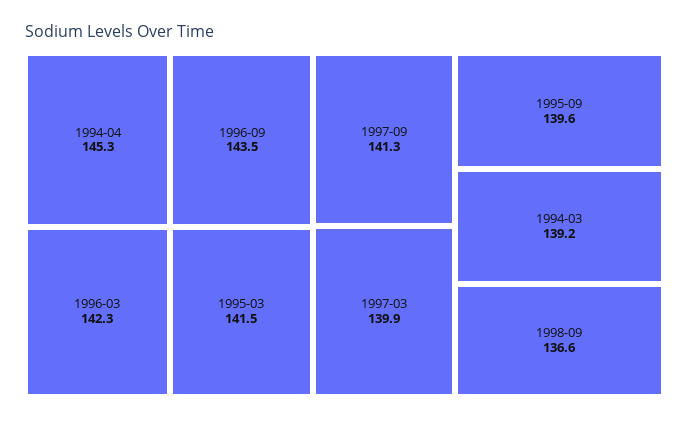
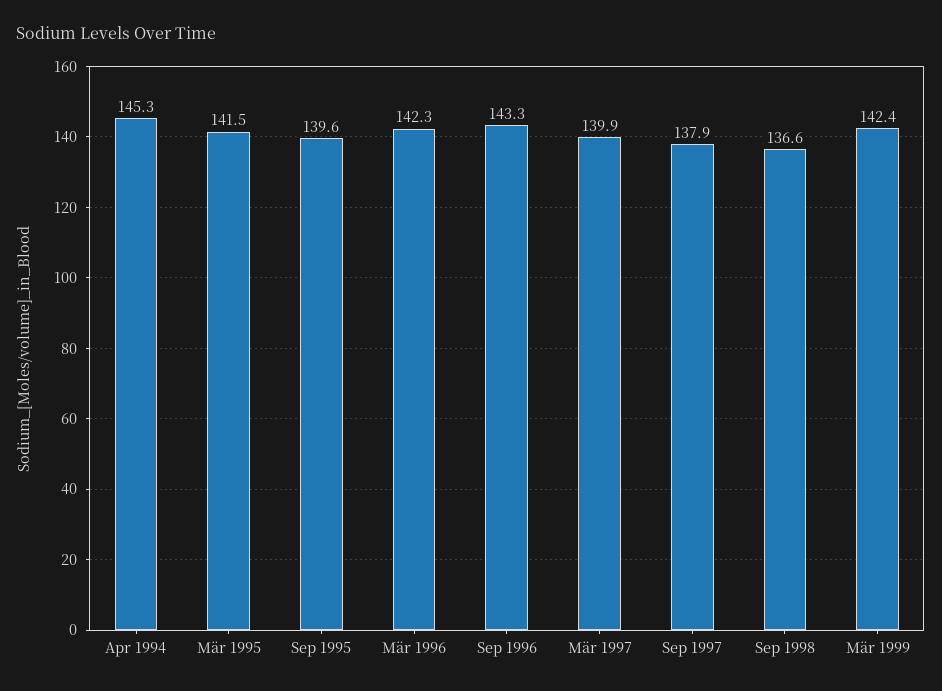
1996-09: 143.5 -> 143.3
1997-09: 141.3 -> 137.9
1994-03: 139.2 -> none
Mär 1999: none -> 142.4

